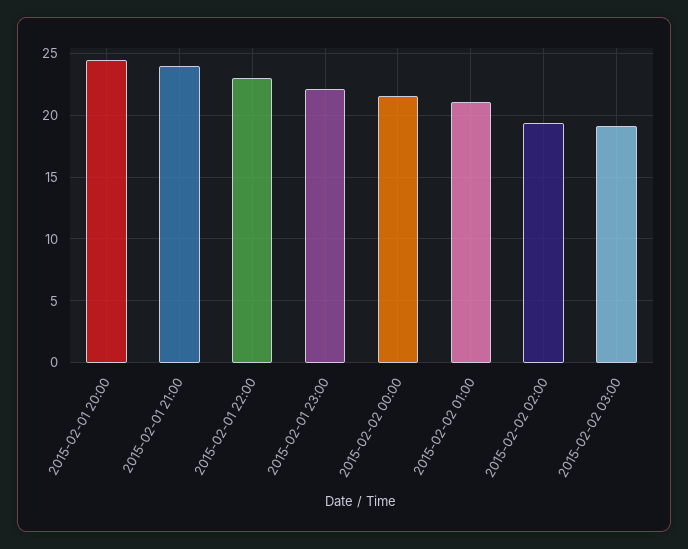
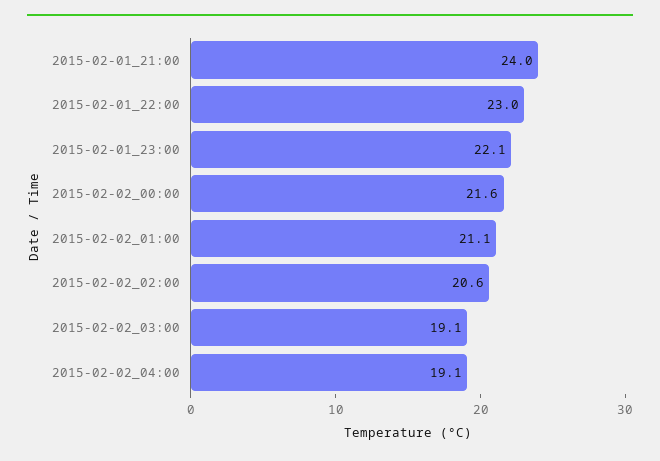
2015-02-01 20:00: 24.5 -> none
2015-02-02 02:00: 19.5 -> 20.6
2015-02-02_04:00: none -> 19.1

